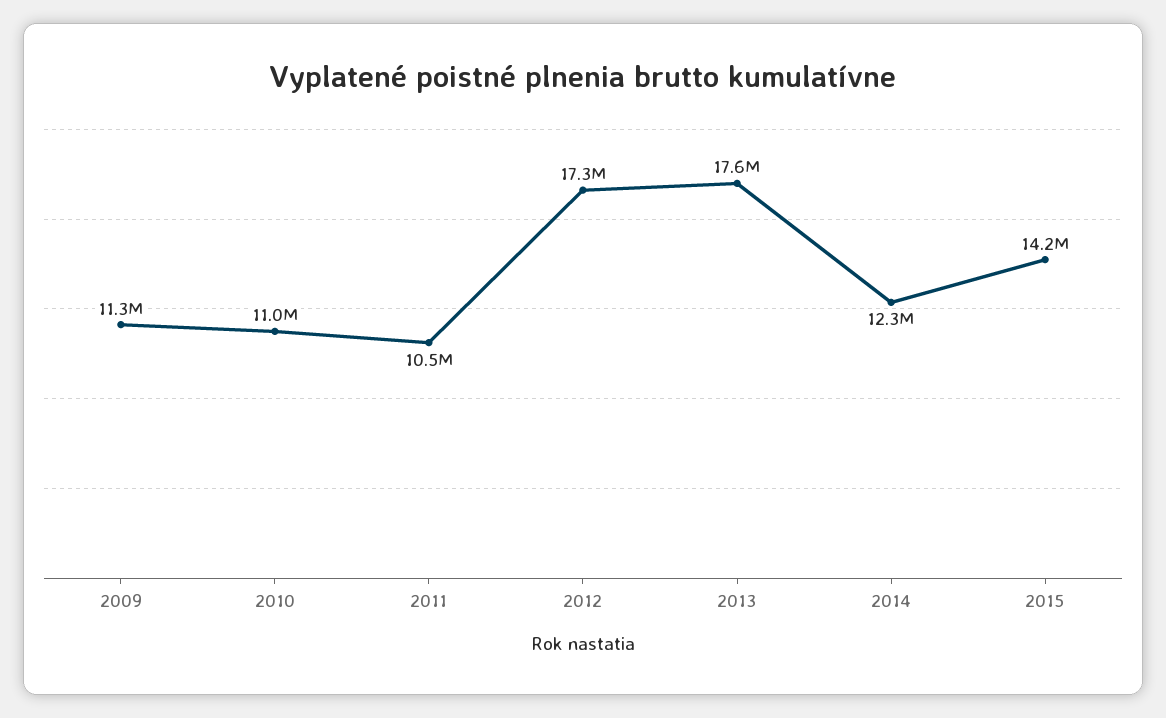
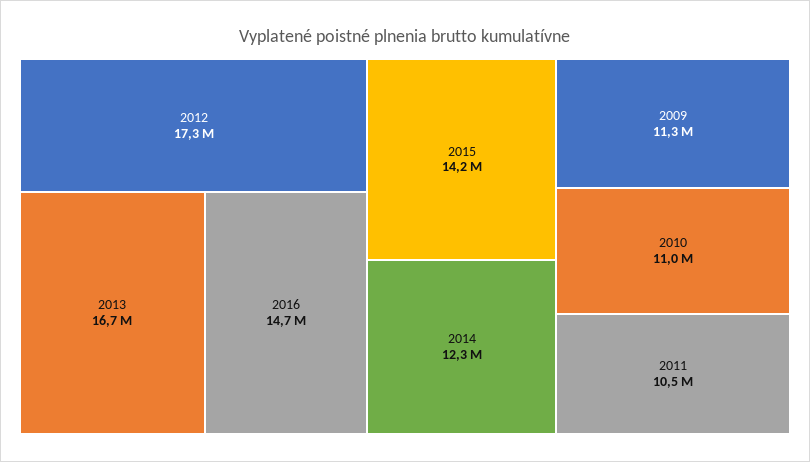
2013: 17600000 -> 16700000
2016: none -> 14700000

